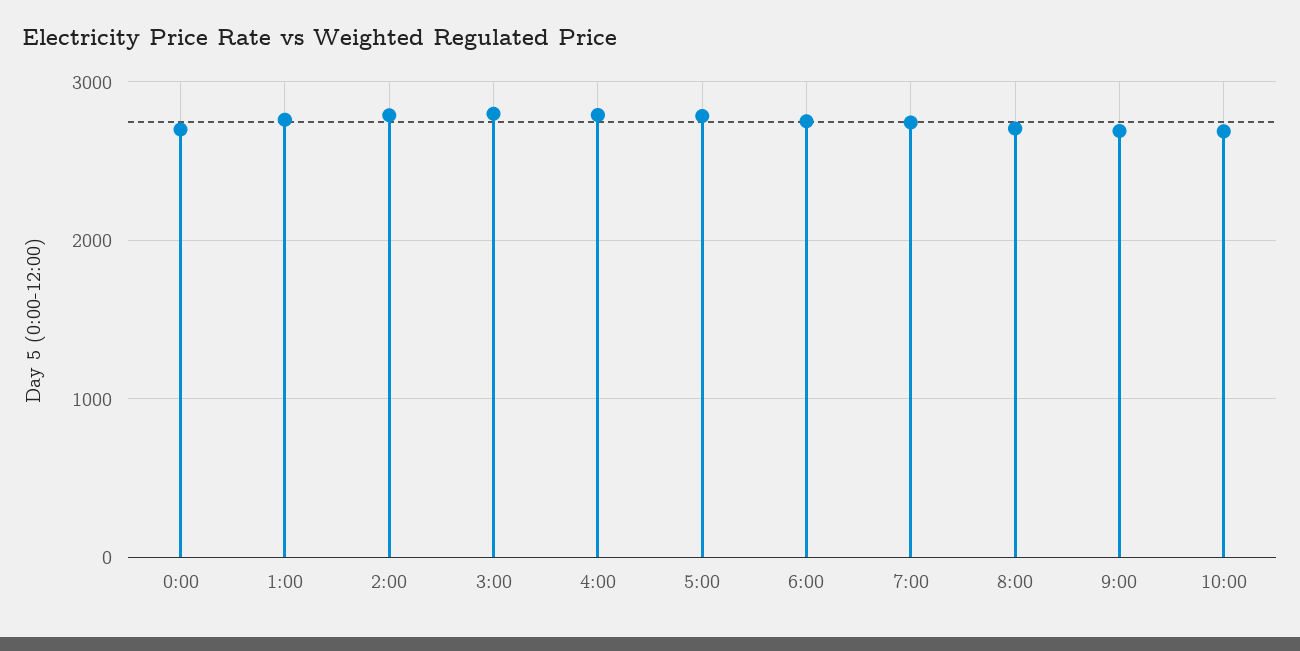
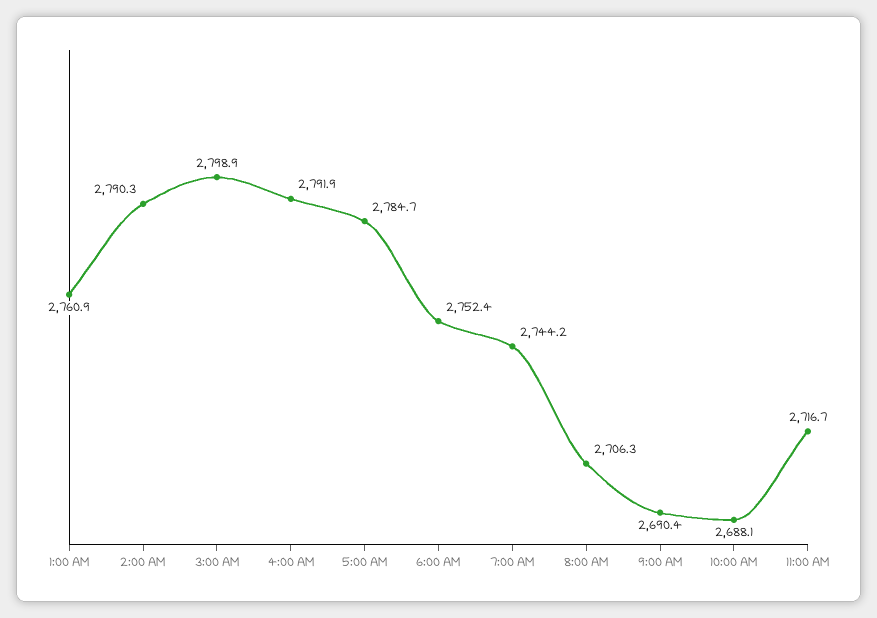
0:00: 2700 -> none
11:00 AM: none -> 2716.7

